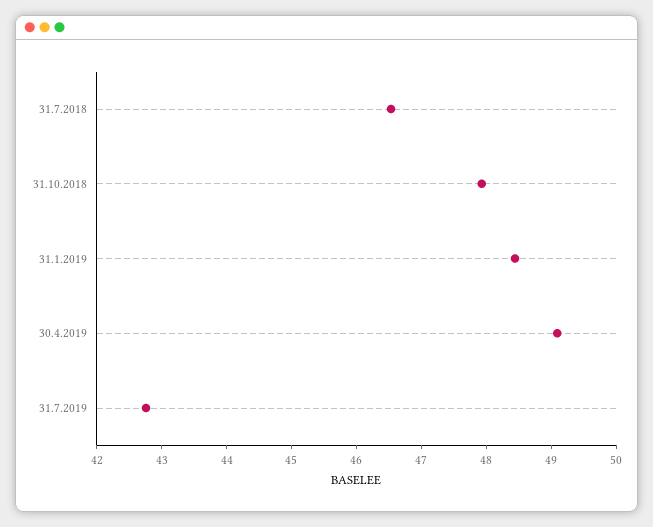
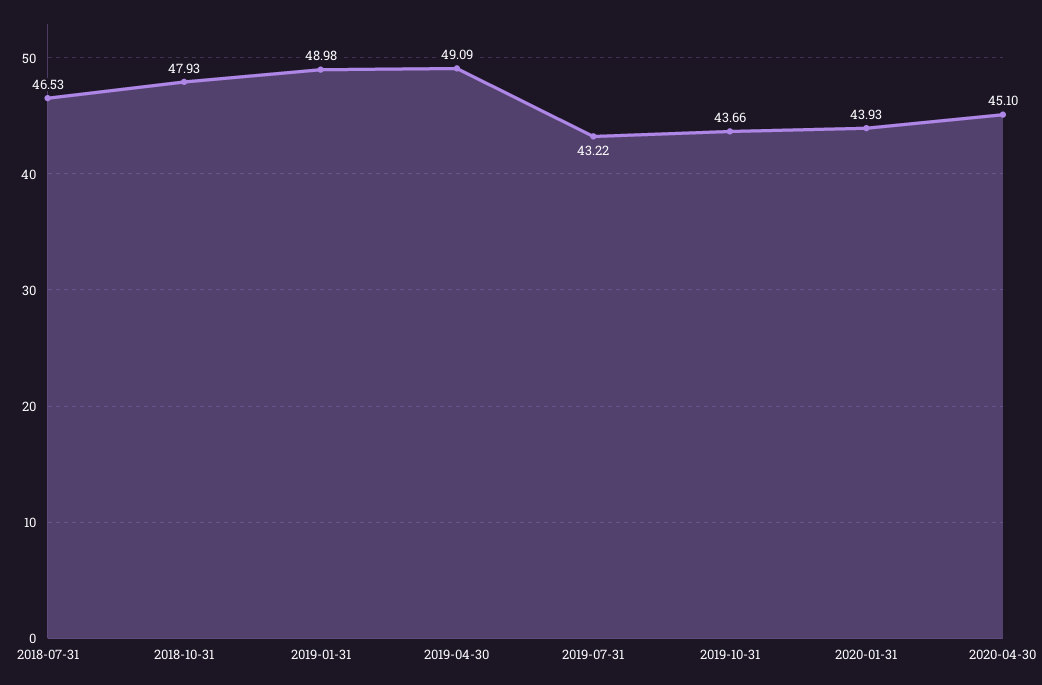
31.1.2019: 48.4 -> 48.98
31.7.2019: 42.8 -> 43.22
2019-10-31: none -> 43.66
2020-01-31: none -> 43.93
2020-04-30: none -> 45.1

